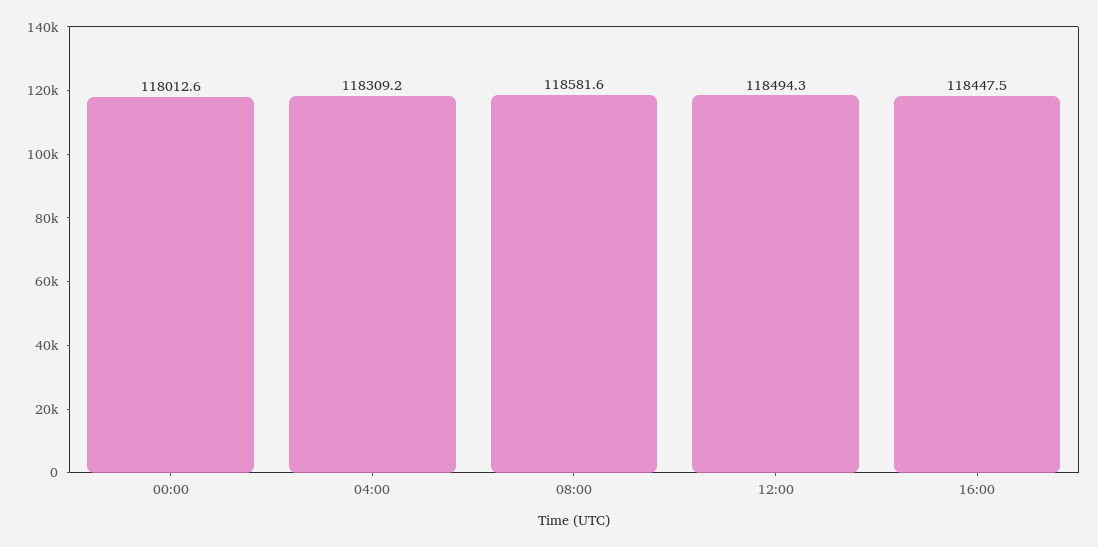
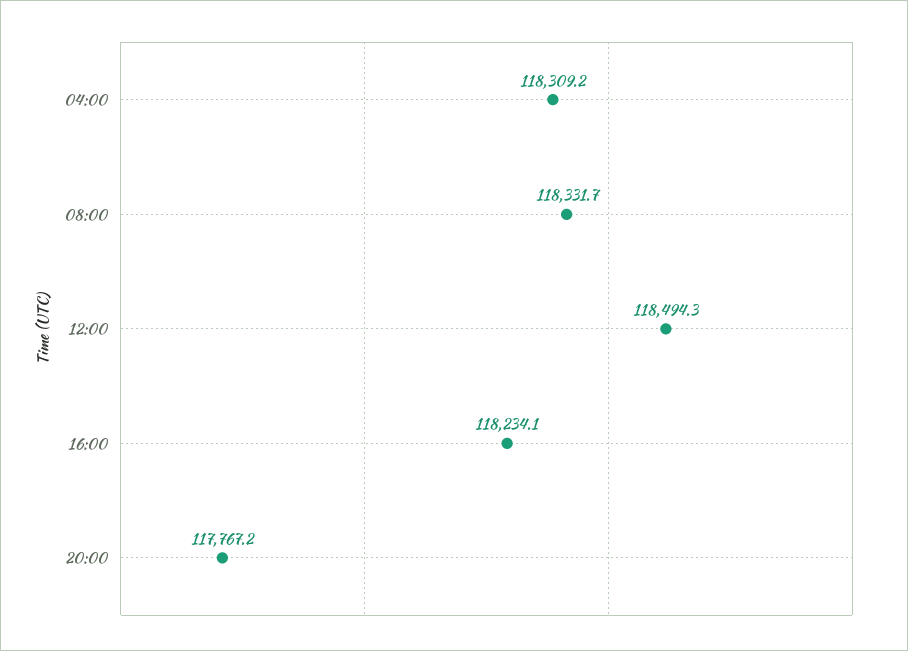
00:00: 118012.6 -> none
08:00: 118581.6 -> 118331.7
16:00: 118447.5 -> 118234.1
20:00: none -> 117767.2

